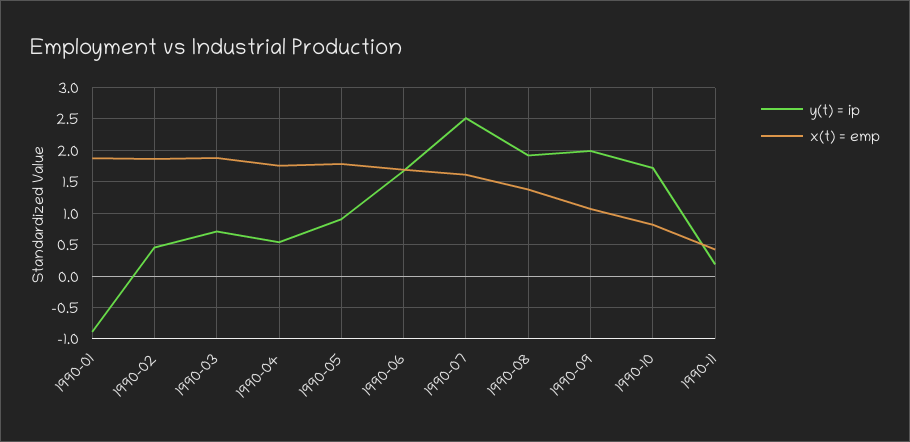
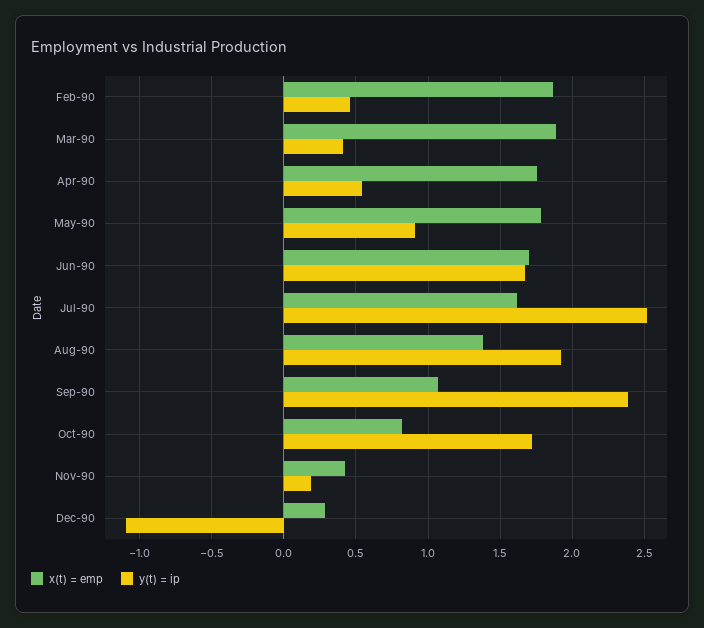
y(t) = ip, 1990-01: -0.9 -> none
x(t) = emp, 1990-01: 1.9 -> none
y(t) = ip, 1990-03: 0.7 -> 0.4
y(t) = ip, 1990-09: 2 -> 2.4
x(t) = emp, Dec-90: none -> 0.3
y(t) = ip, Dec-90: none -> -1.1

